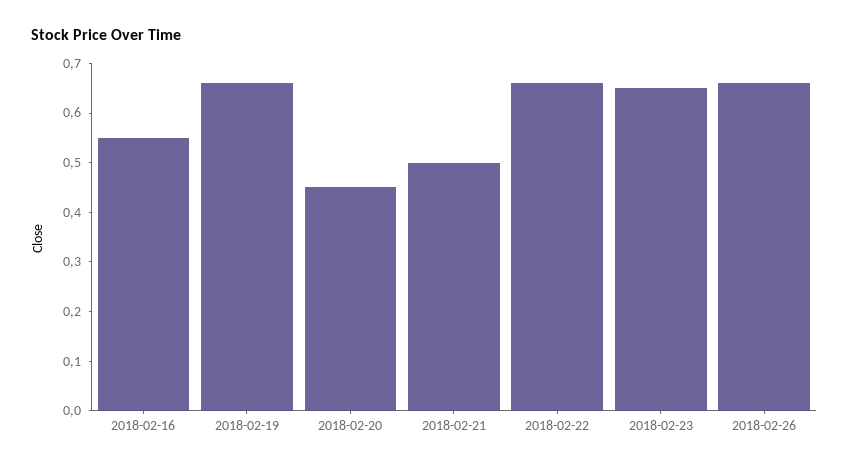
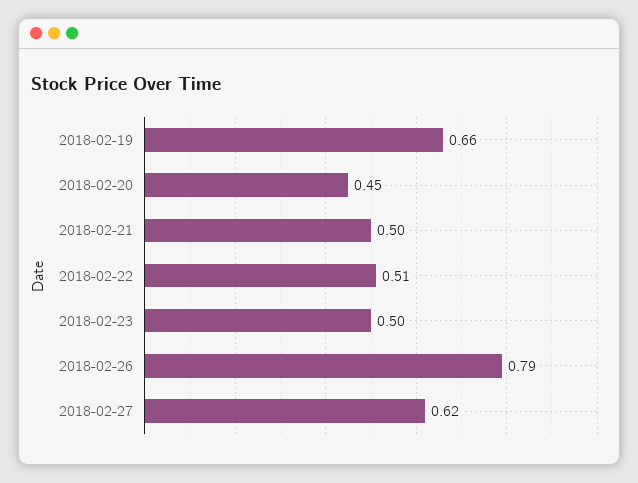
2018-02-16: 0.55 -> none
2018-02-22: 0.65 -> 0.51
2018-02-23: 0.65 -> 0.5
2018-02-26: 0.65 -> 0.79
2018-02-27: none -> 0.62

